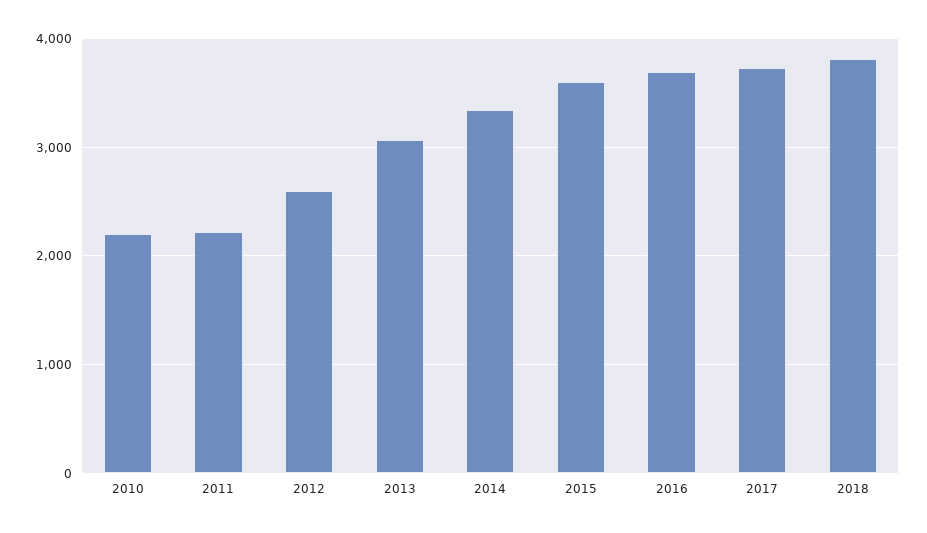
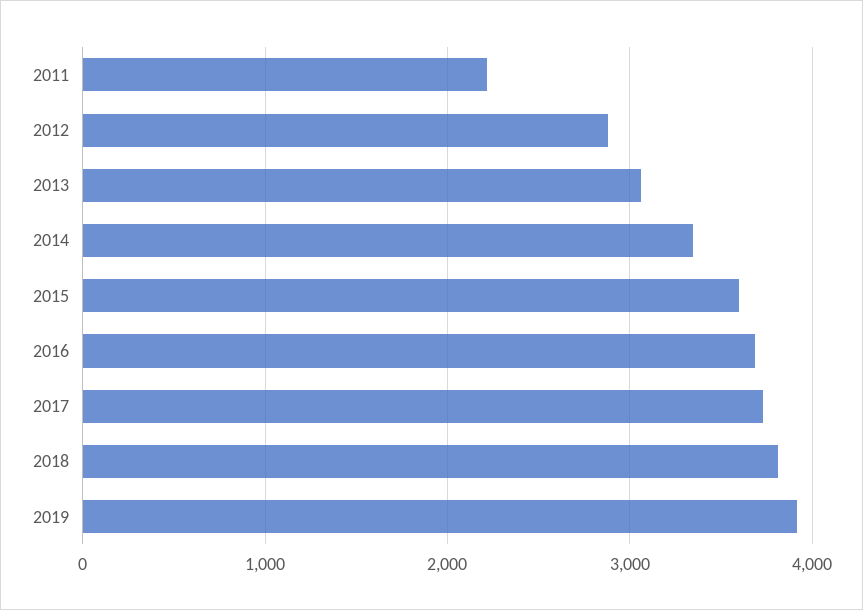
2010: 2200 -> none
2012: 2600 -> 2900
2019: none -> 3900

